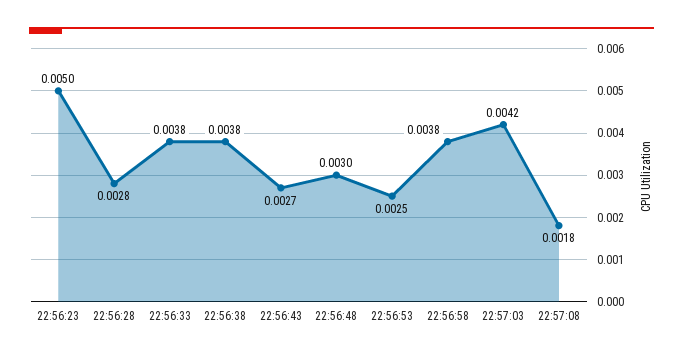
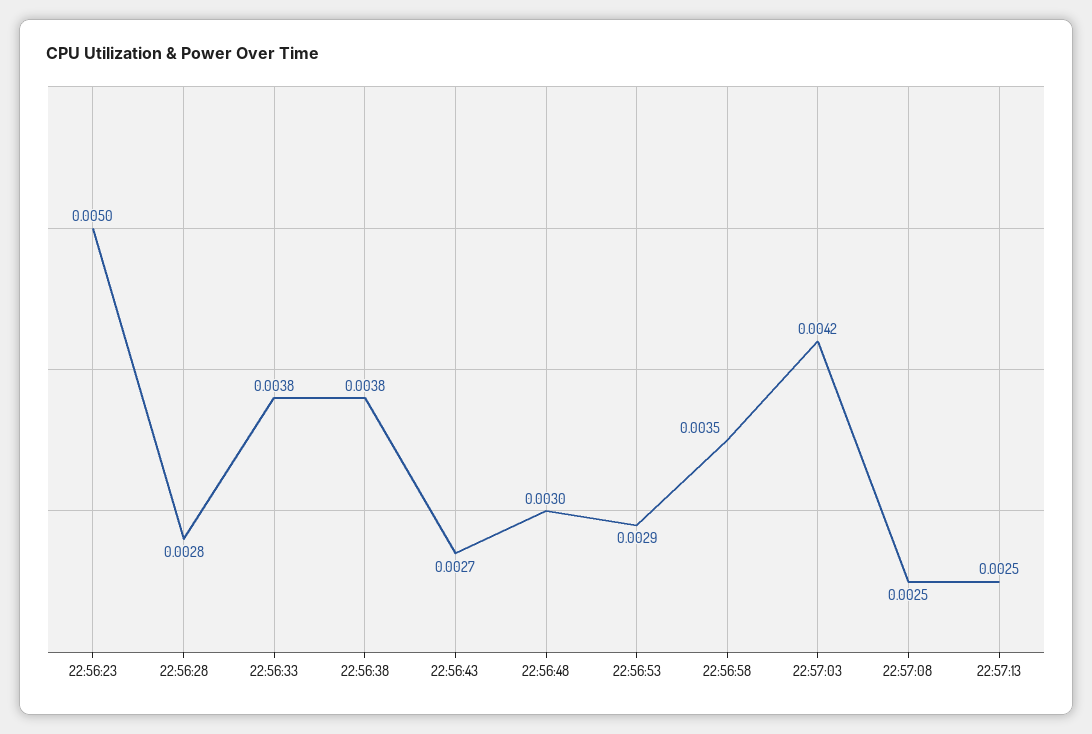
22:56:53: 0.0025 -> 0.0029
22:56:58: 0.0038 -> 0.0035
22:57:08: 0.0018 -> 0.0025
22:57:13: none -> 0.0025

